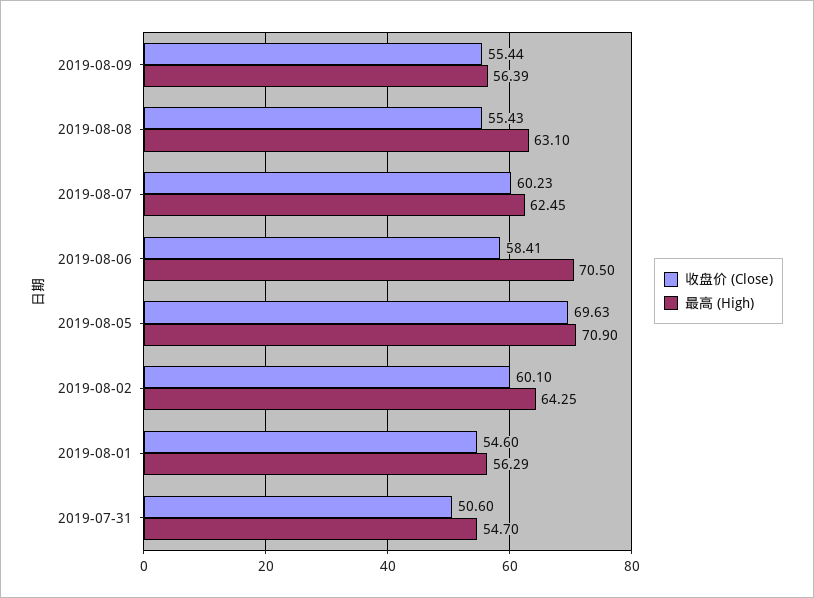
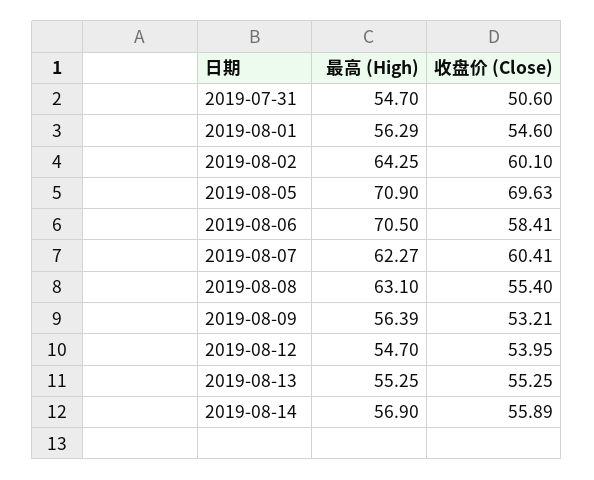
收盘价 (Close), 2019-08-09: 55.44 -> 53.21
收盘价 (Close), 2019-08-08: 55.43 -> 55.4
收盘价 (Close), 2019-08-07: 60.23 -> 60.41
最高 (High), 2019-08-07: 62.45 -> 62.27
最高 (High), 2019-08-12: none -> 54.7
收盘价 (Close), 2019-08-12: none -> 53.95
最高 (High), 2019-08-13: none -> 55.25
收盘价 (Close), 2019-08-13: none -> 55.25
最高 (High), 2019-08-14: none -> 56.9
收盘价 (Close), 2019-08-14: none -> 55.89

